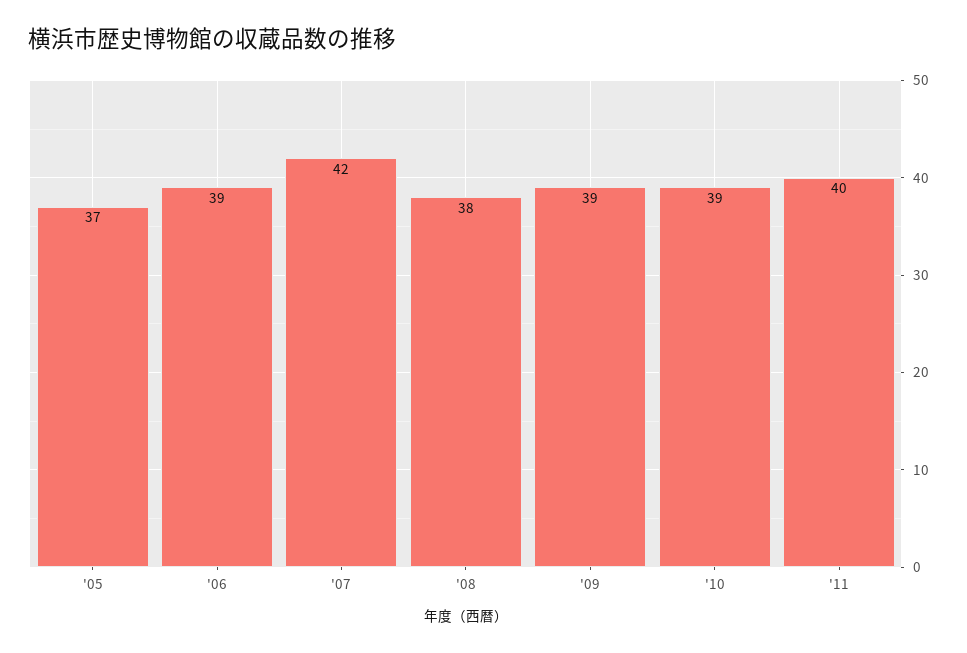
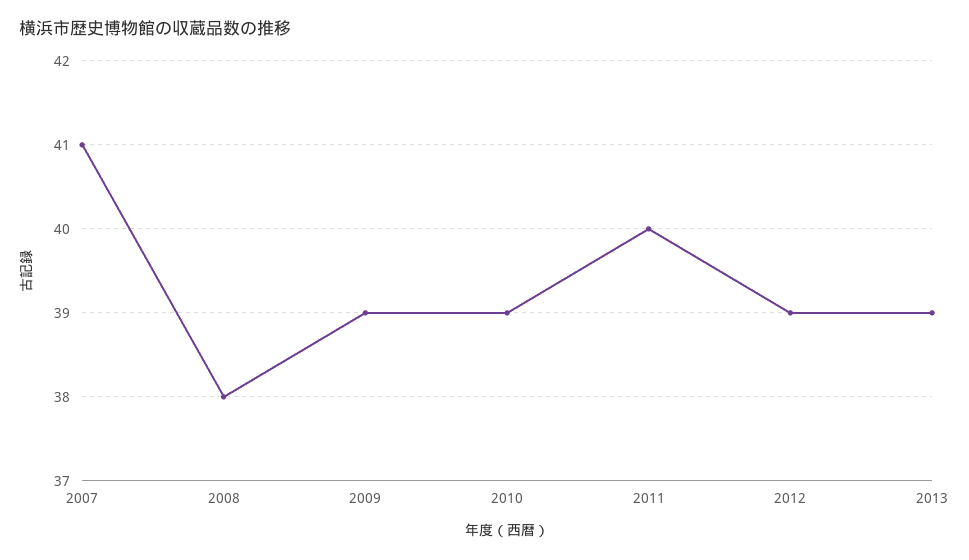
'05: 37 -> none
'06: 39 -> none
'07: 42 -> 41
2012: none -> 39
2013: none -> 39

